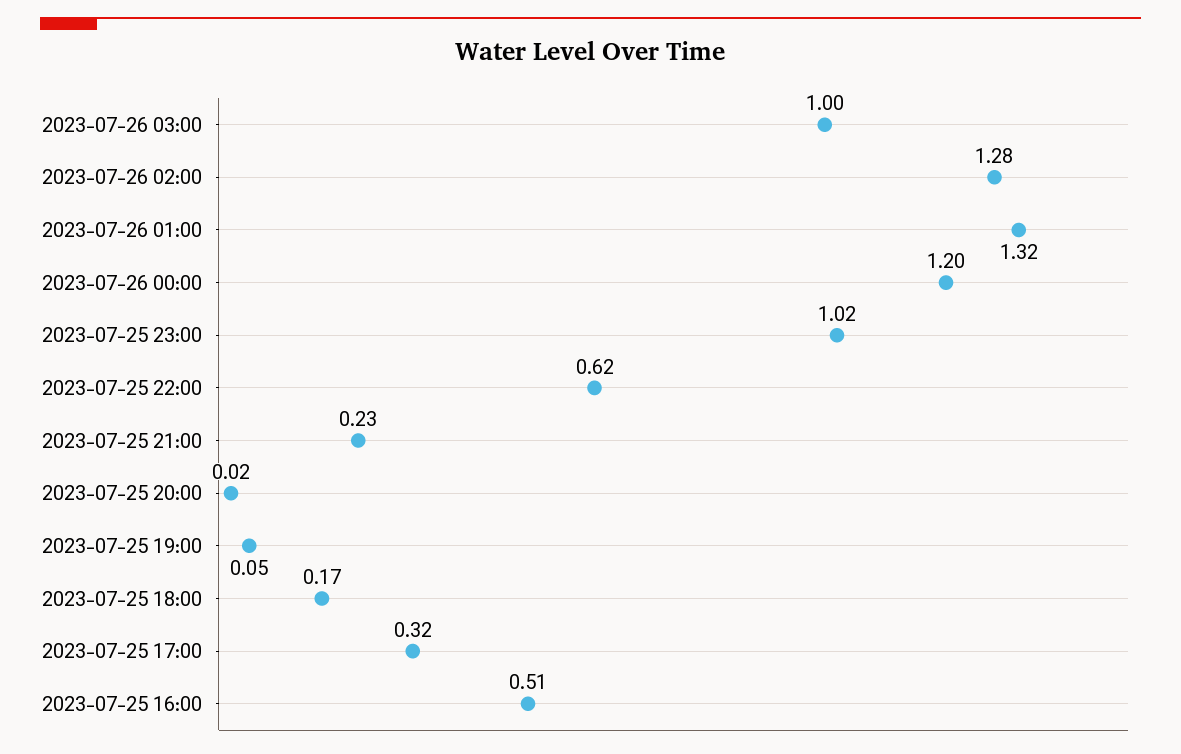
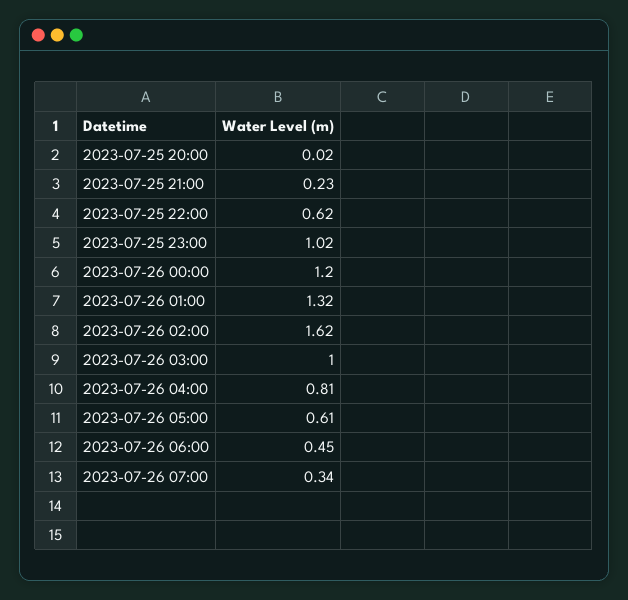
2023-07-26 02:00: 1.28 -> 1.62
2023-07-25 19:00: 0.05 -> none
2023-07-25 18:00: 0.17 -> none
2023-07-25 17:00: 0.32 -> none
2023-07-25 16:00: 0.51 -> none
2023-07-26 04:00: none -> 0.81
2023-07-26 05:00: none -> 0.61
2023-07-26 06:00: none -> 0.45
2023-07-26 07:00: none -> 0.34

